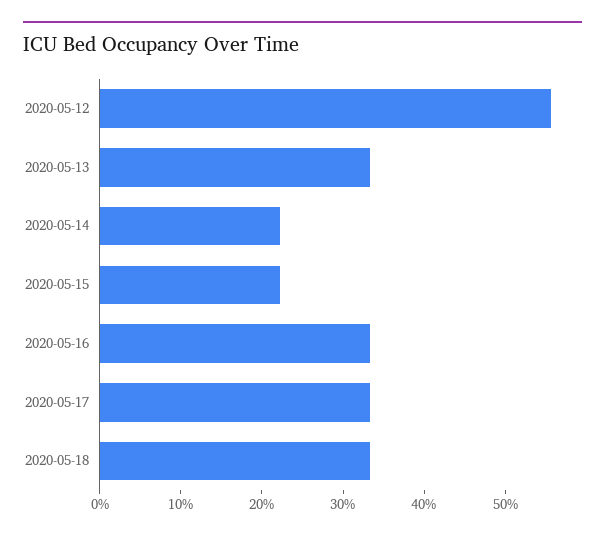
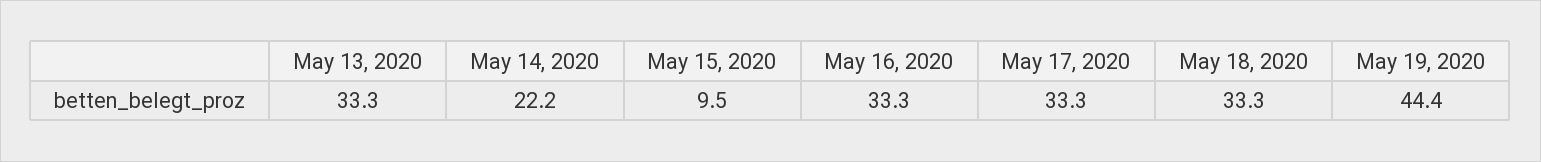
2020-05-12: 56 -> none
2020-05-15: 22 -> 9.5
May 19, 2020: none -> 44.4

